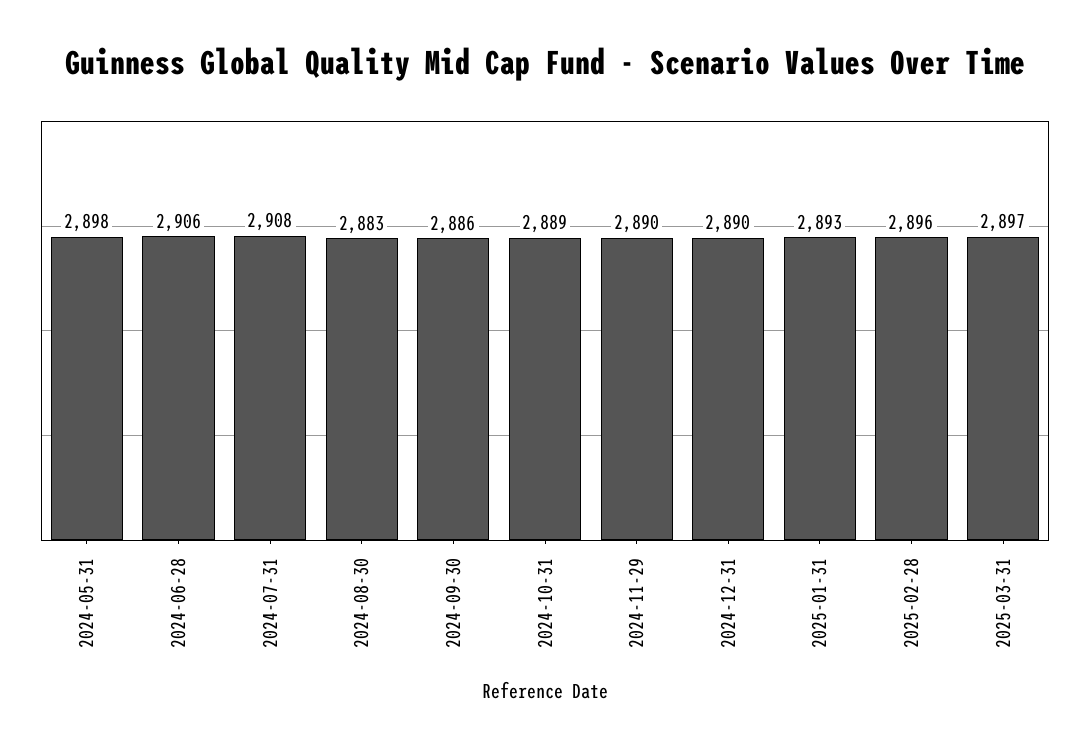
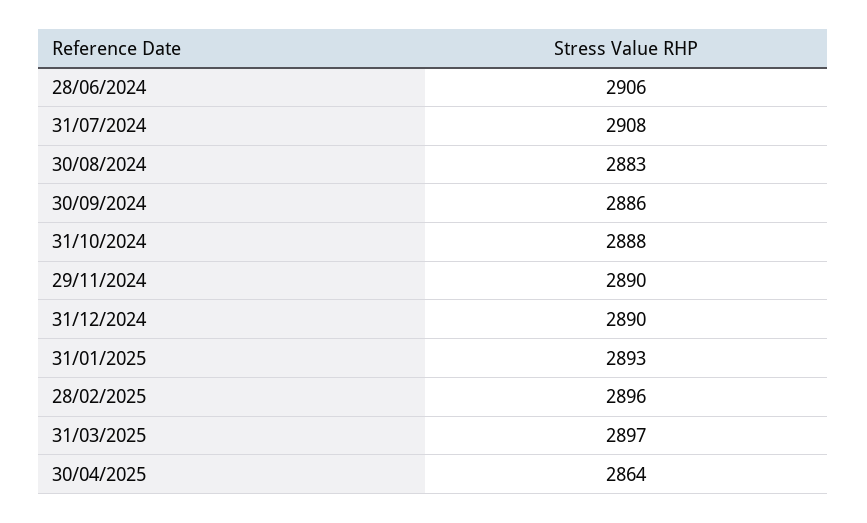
2024-05-31: 2898 -> none
2024-10-31: 2889 -> 2888
30/04/2025: none -> 2864

